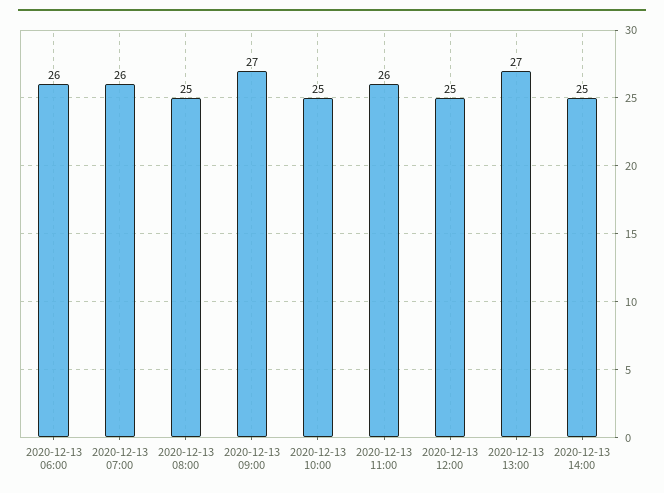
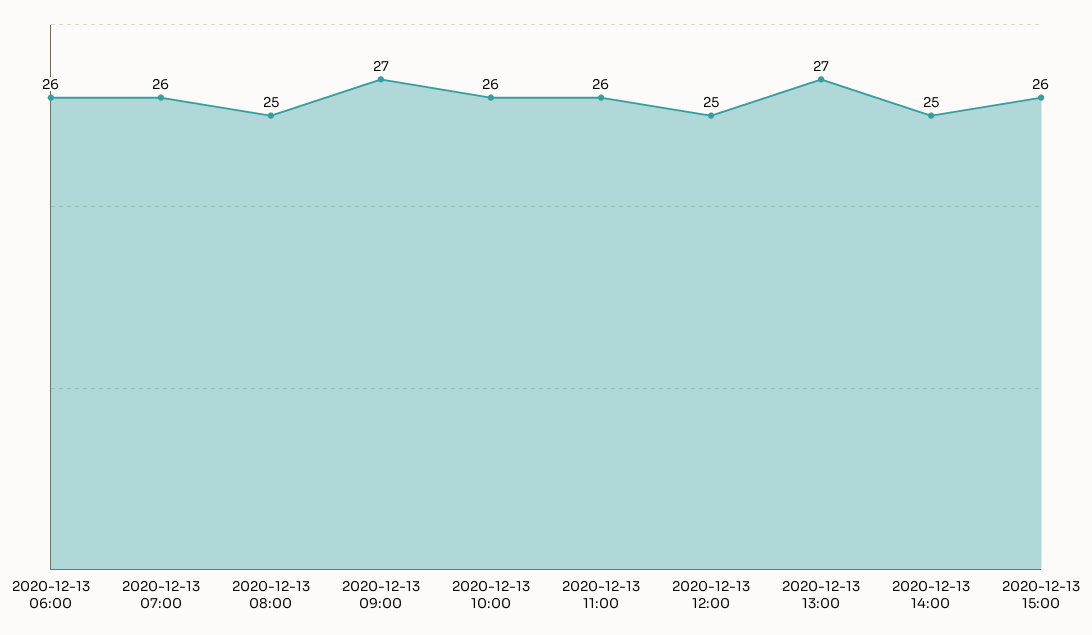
2020-12-13 10:00: 25 -> 26
2020-12-13 15:00: none -> 26

